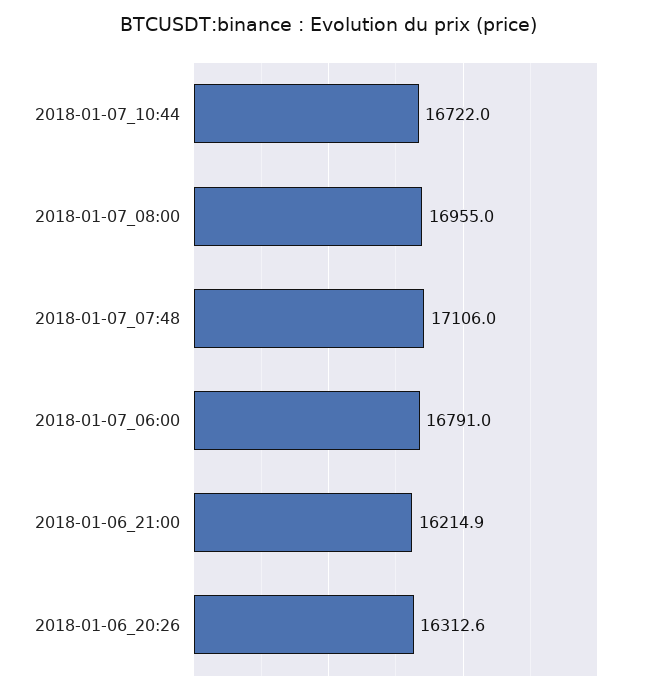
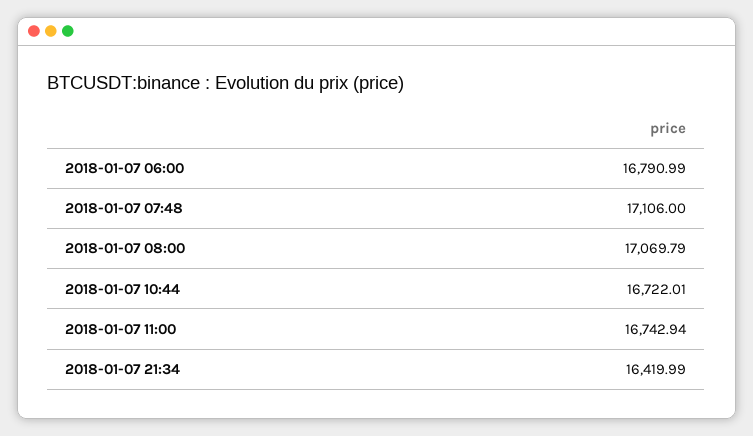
2018-01-07_08:00: 16955 -> 17069.79
2018-01-06_21:00: 16214.9 -> none
2018-01-06_20:26: 16312.6 -> none
2018-01-07 11:00: none -> 16742.94
2018-01-07 21:34: none -> 16419.99

